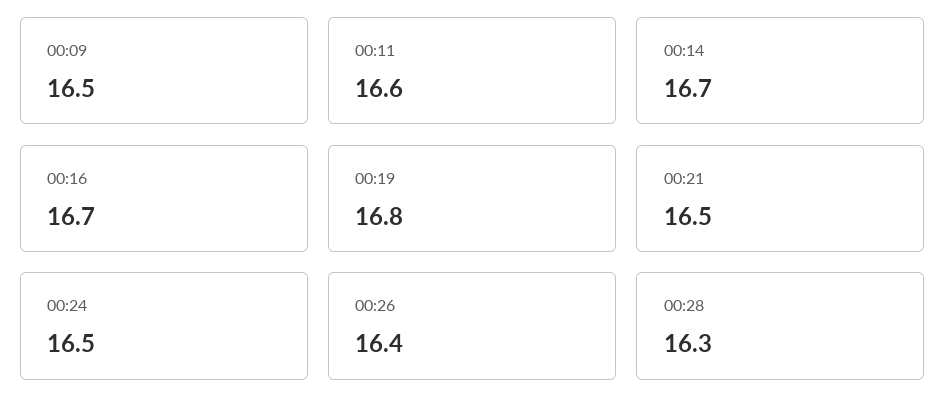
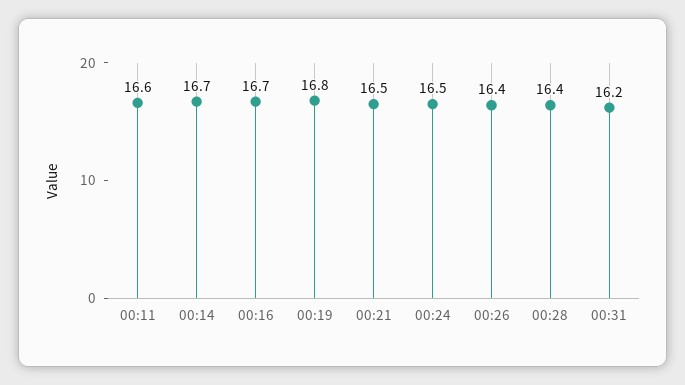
00:09: 16.5 -> none
00:28: 16.3 -> 16.4
00:31: none -> 16.2

